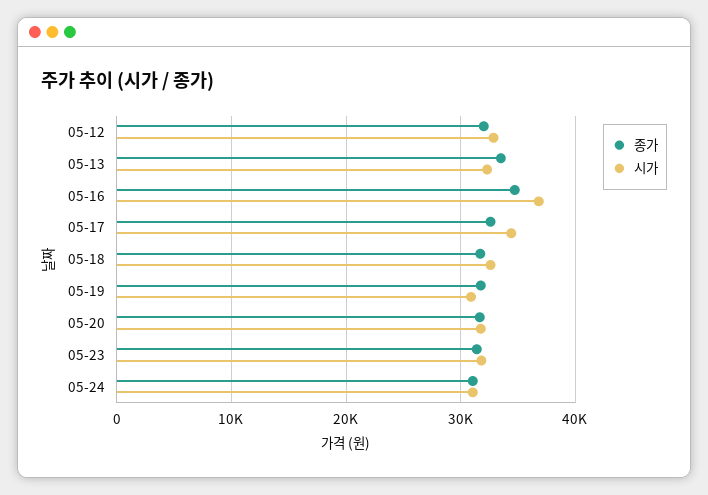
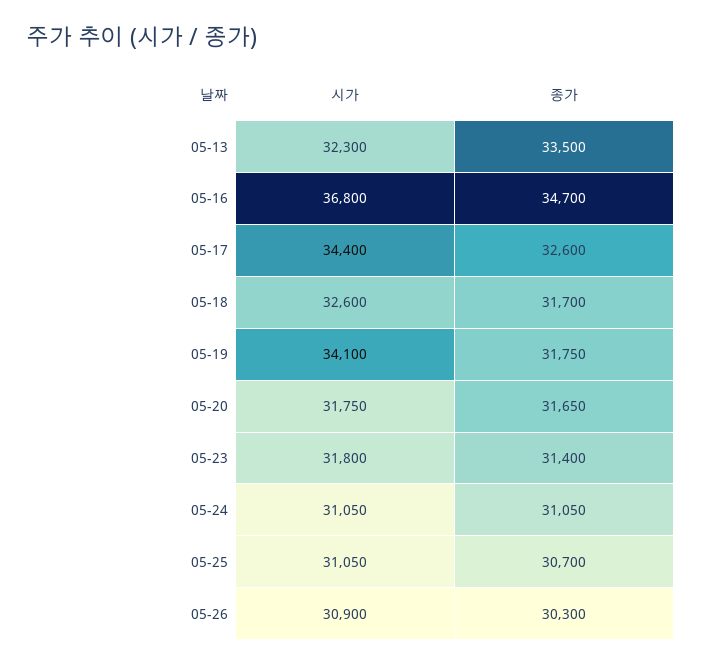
종가, 05-12: 32000 -> none
시가, 05-12: 33000 -> none
시가, 05-19: 31000 -> 34100
시가, 05-25: none -> 31050
종가, 05-25: none -> 30700
시가, 05-26: none -> 30900
종가, 05-26: none -> 30300

